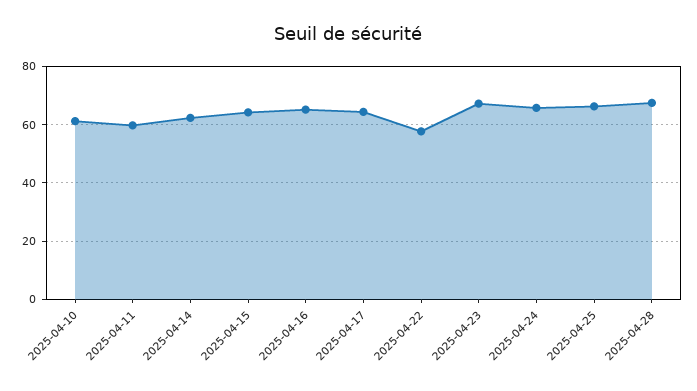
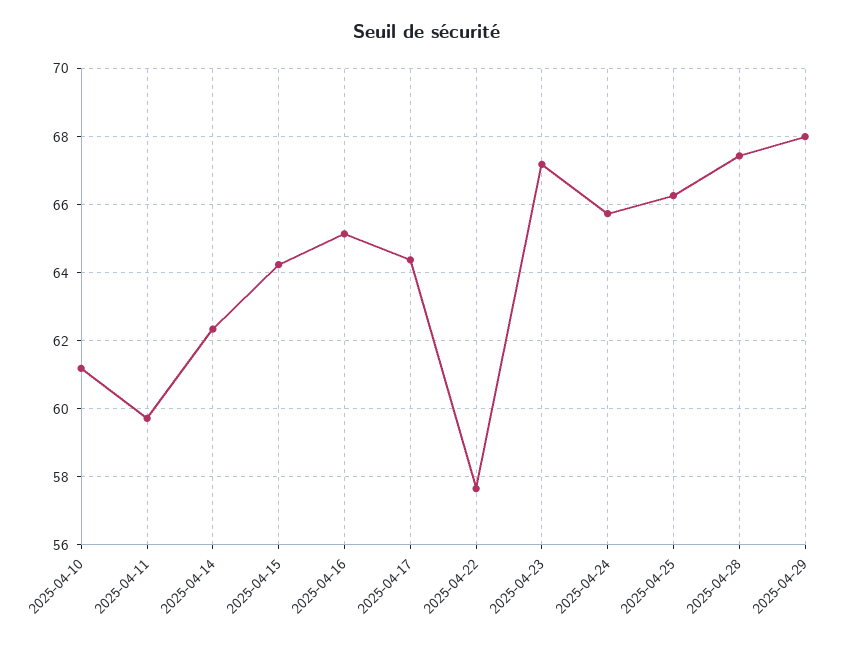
2025-04-29: none -> 68

